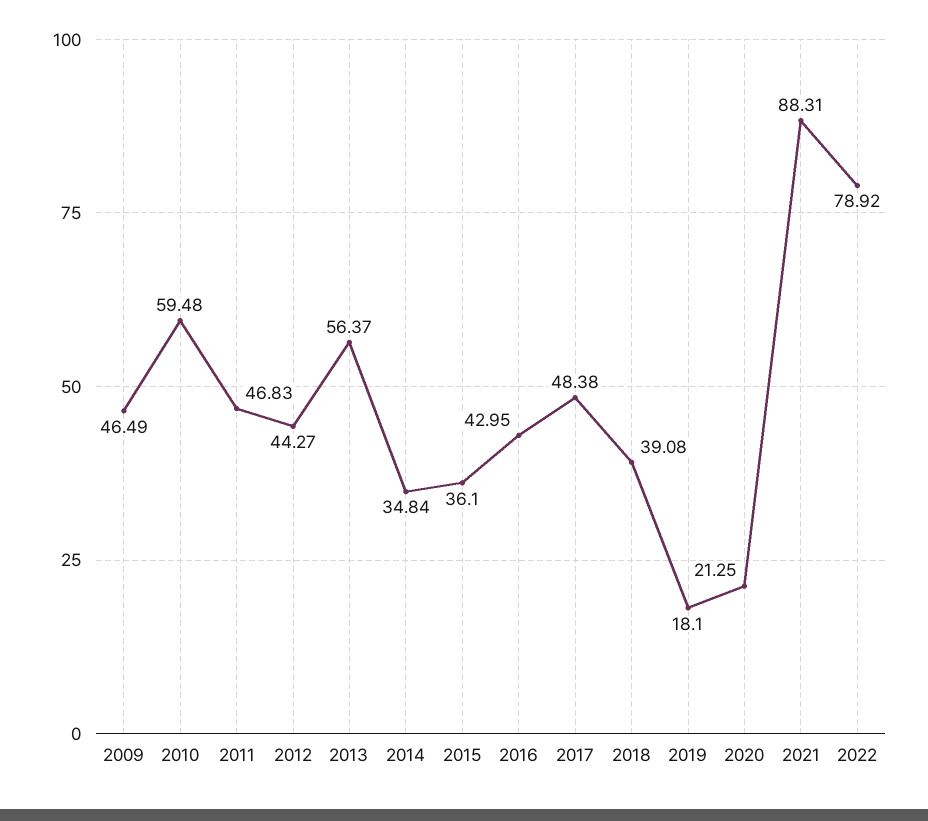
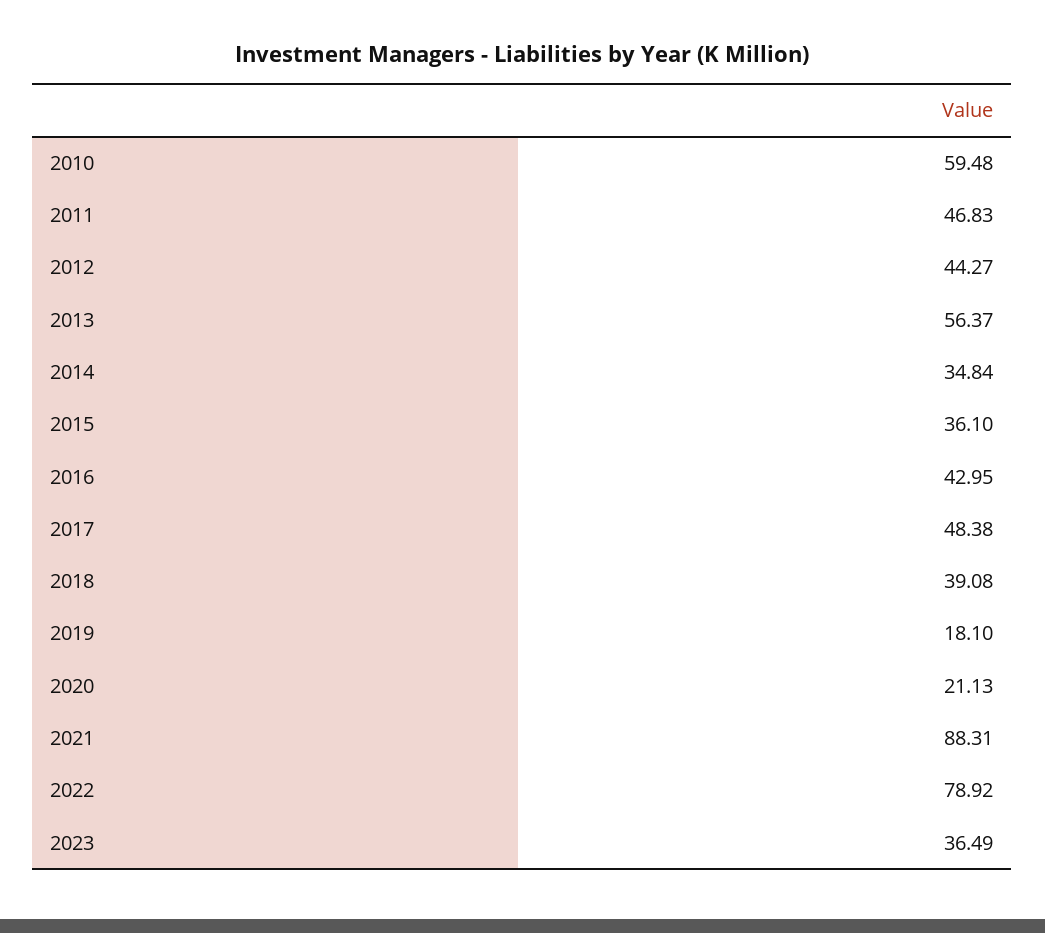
2009: 46.49 -> none
2020: 21.25 -> 21.13
2023: none -> 36.49

